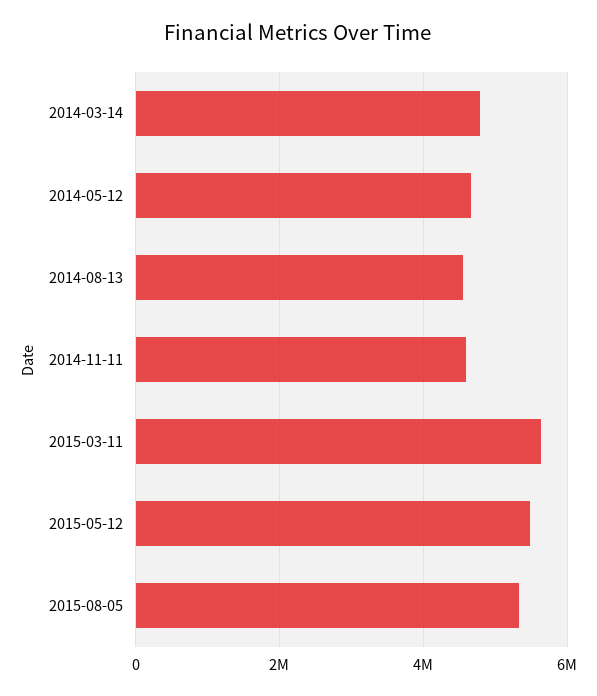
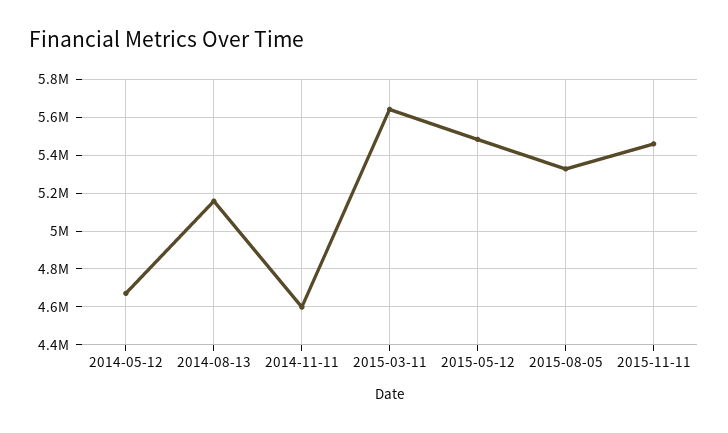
2014-03-14: 4800000 -> none
2014-08-13: 4600000 -> 5150000
2015-11-11: none -> 5450000

